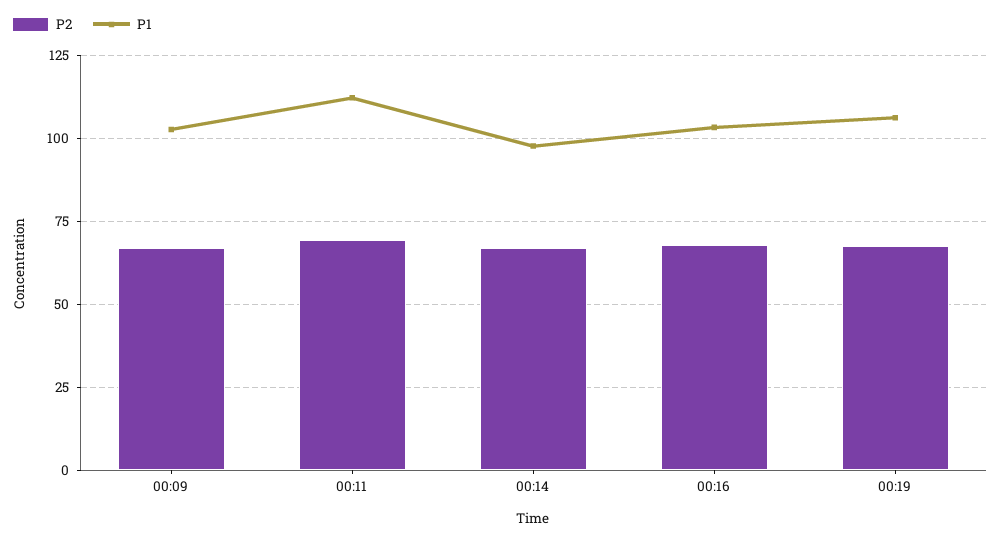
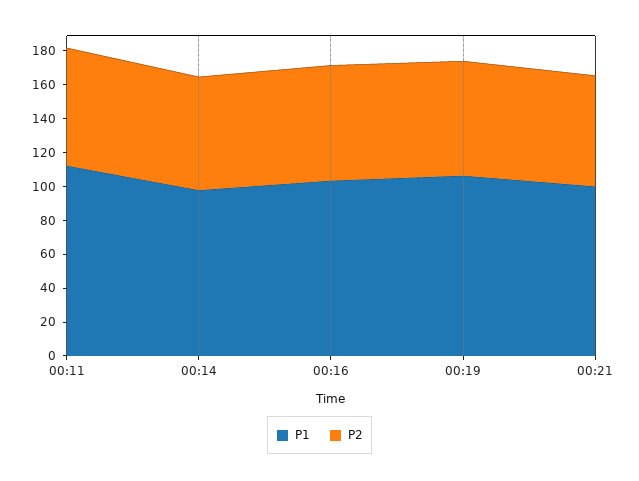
P2, 00:09: 67.5 -> none
P1, 00:09: 102.5 -> none
P1, 00:21: none -> 100
P2, 00:21: none -> 65

